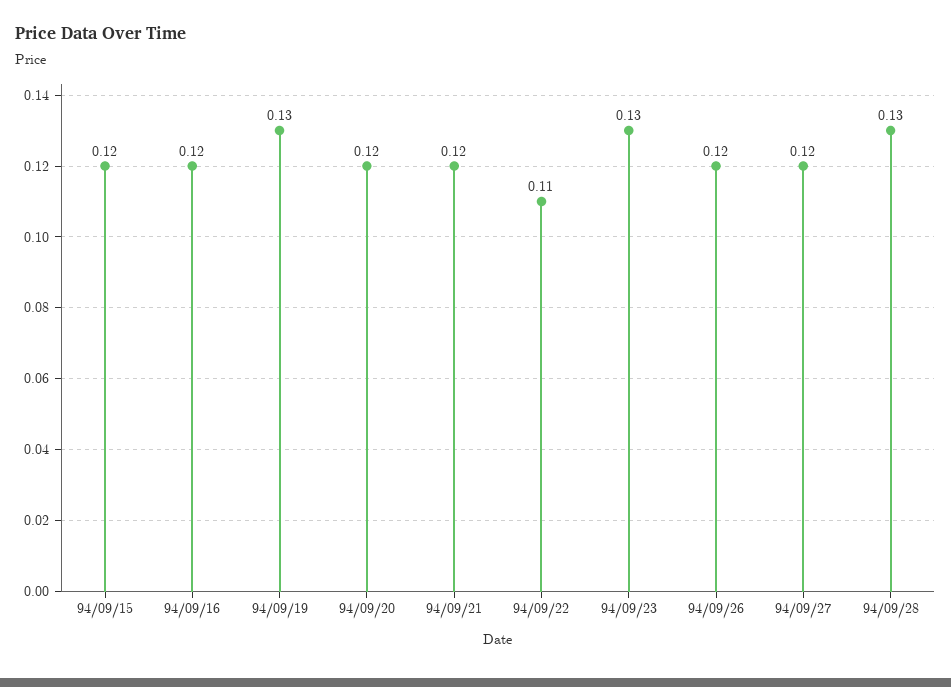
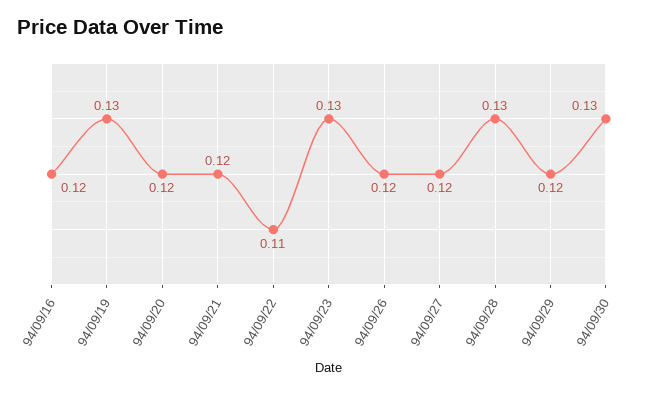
94/09/15: 0.12 -> none
94/09/29: none -> 0.12
94/09/30: none -> 0.13

